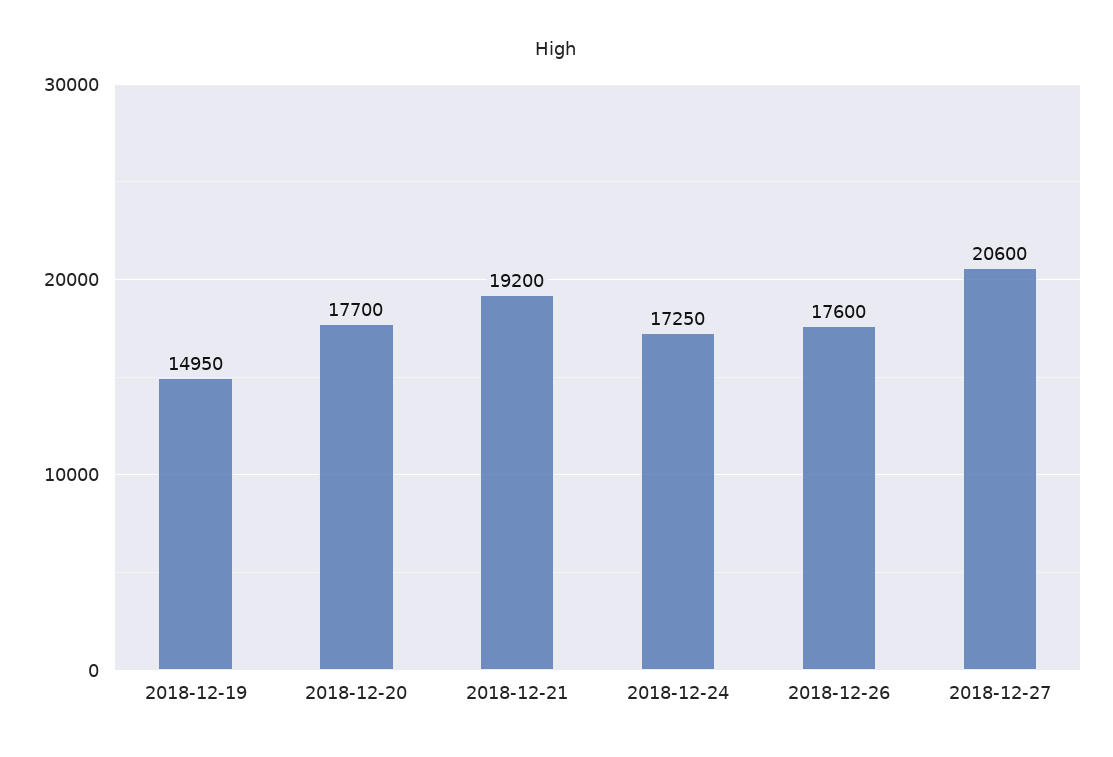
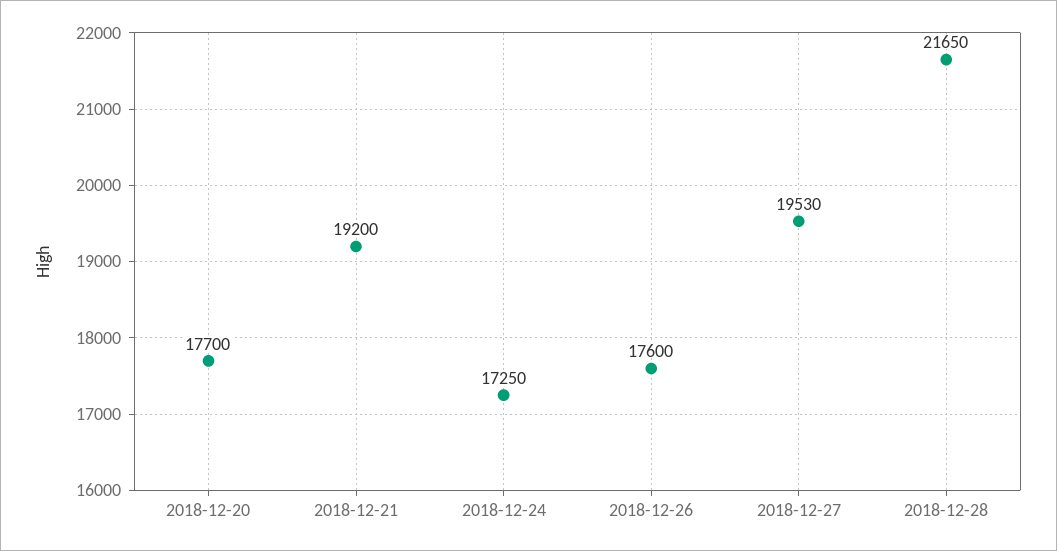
2018-12-19: 14950 -> none
2018-12-27: 20600 -> 19530
2018-12-28: none -> 21650

